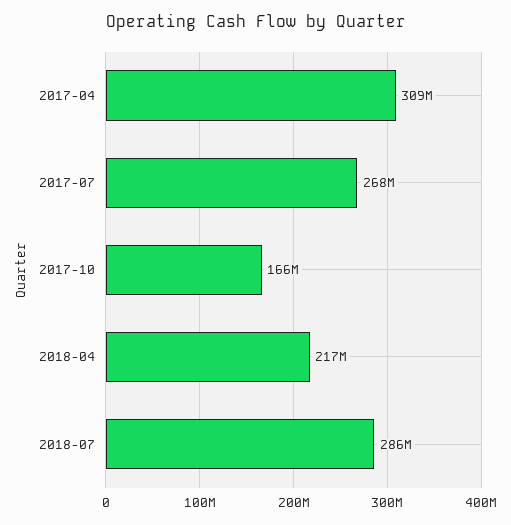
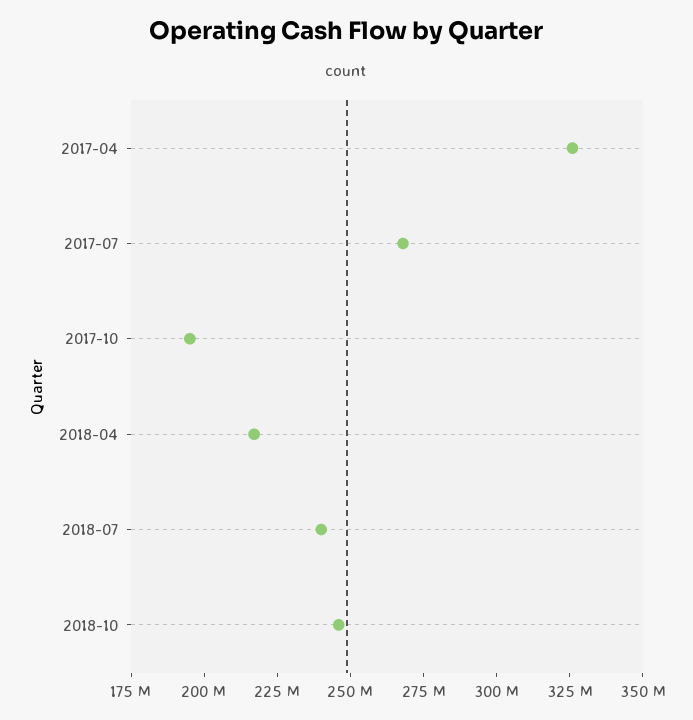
2017-04: 309000000 -> 325000000
2017-10: 166000000 -> 195000000
2018-07: 286000000 -> 240000000
2018-10: none -> 245000000

